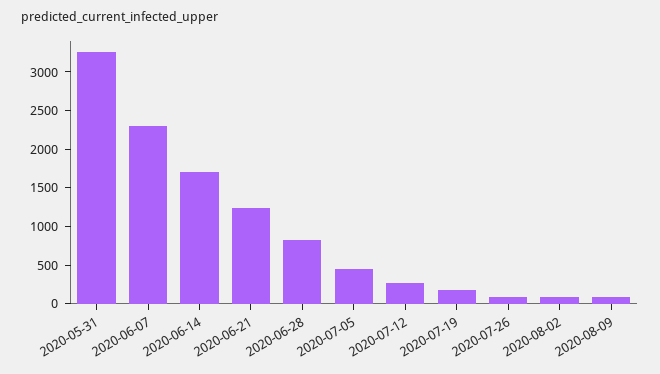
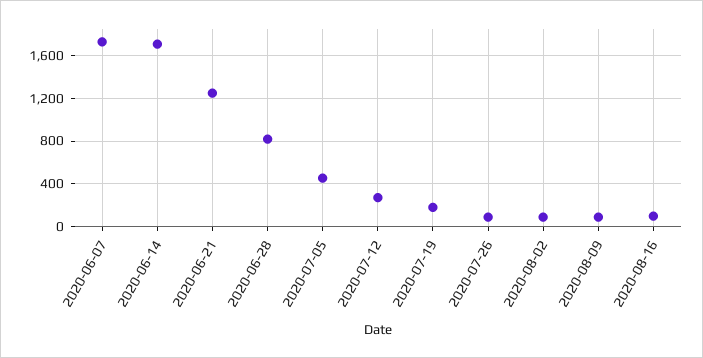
2020-05-31: 3250 -> none
2020-06-07: 2250 -> 1700
2020-08-16: none -> 100

